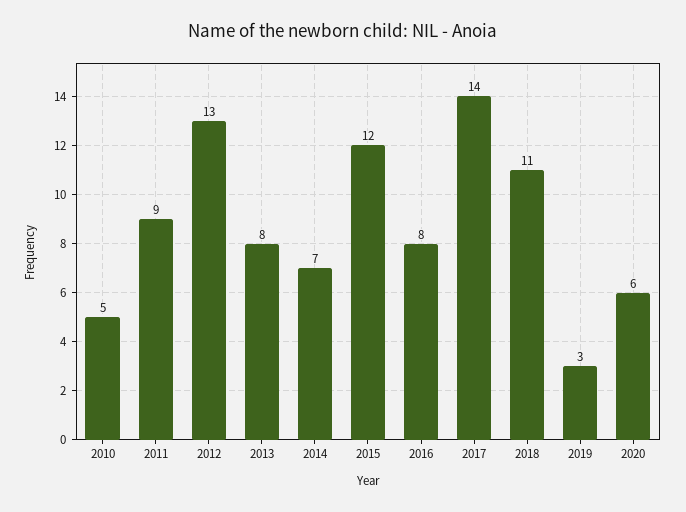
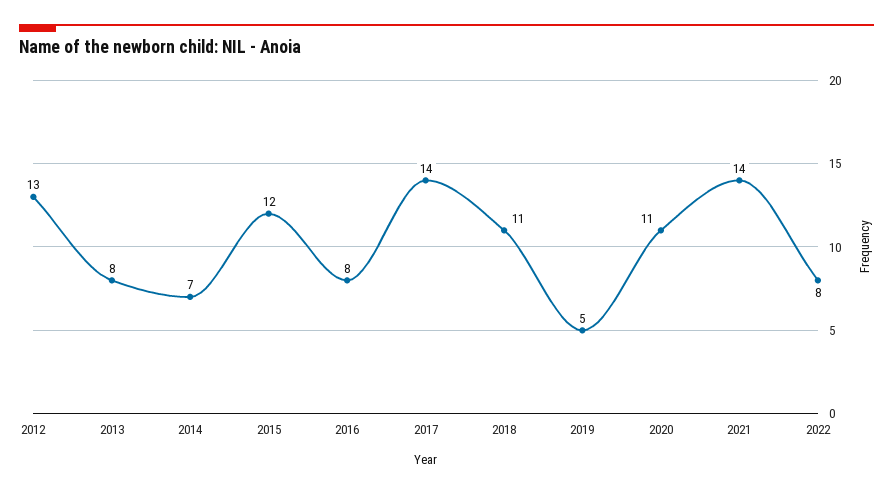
2010: 5 -> none
2011: 9 -> none
2019: 3 -> 5
2020: 6 -> 11
2021: none -> 14
2022: none -> 8

